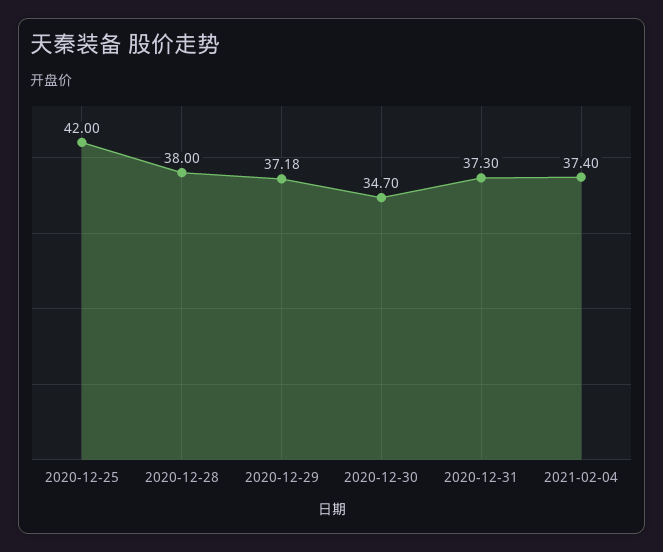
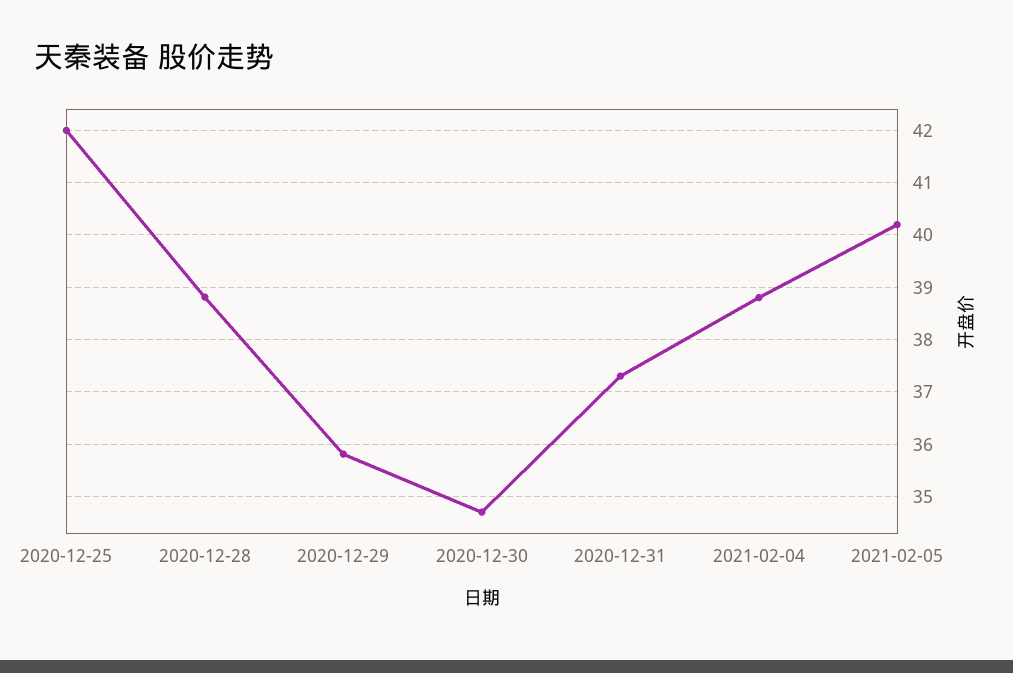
2020-12-28: 38 -> 38.8
2020-12-29: 37.18 -> 35.8
2021-02-04: 37.4 -> 38.8
2021-02-05: none -> 40.2

